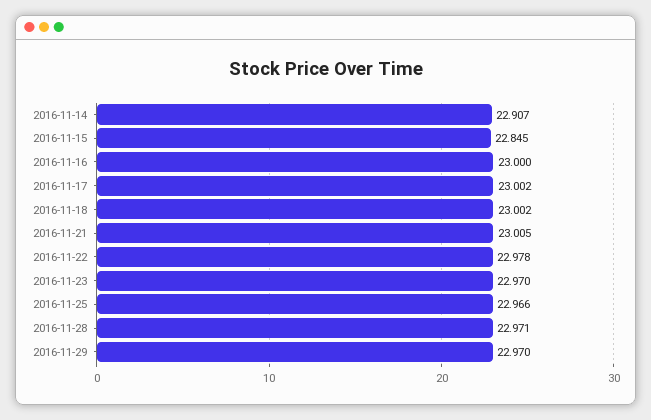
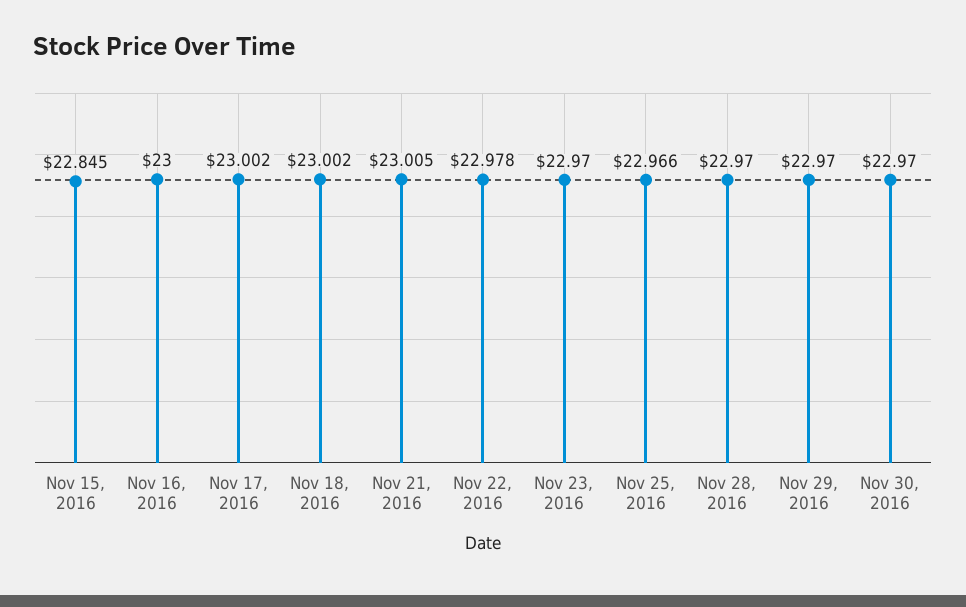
2016-11-14: 22.907 -> none
2016-11-28: 22.971 -> 22.97
Nov 30, 2016: none -> 22.97

